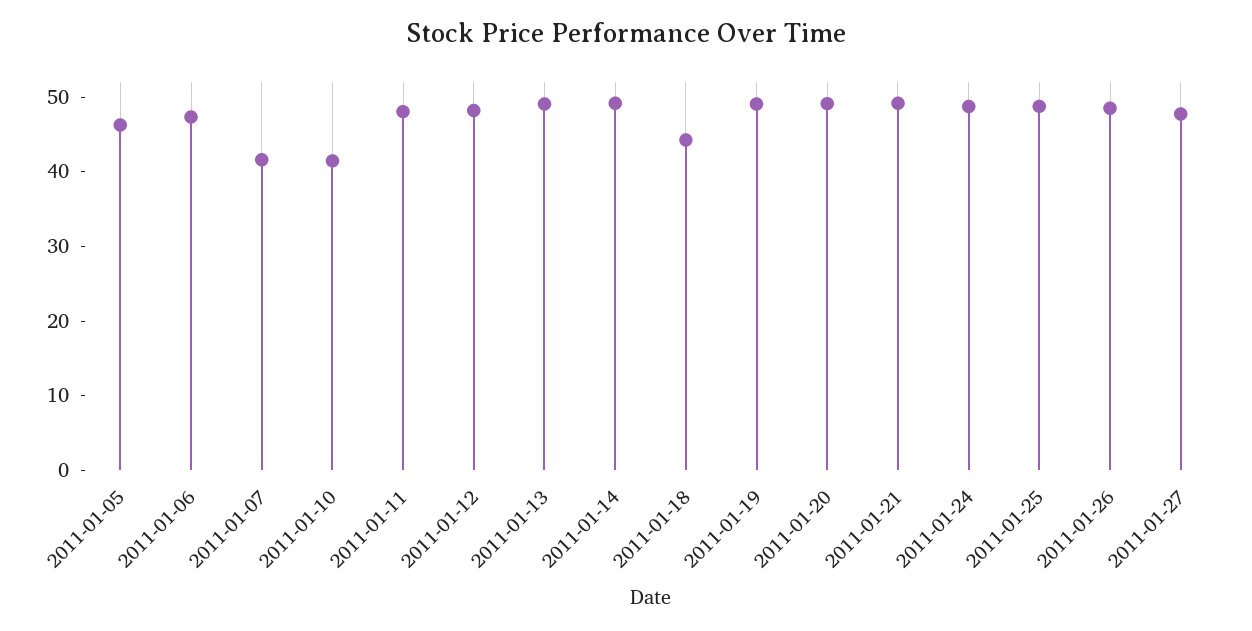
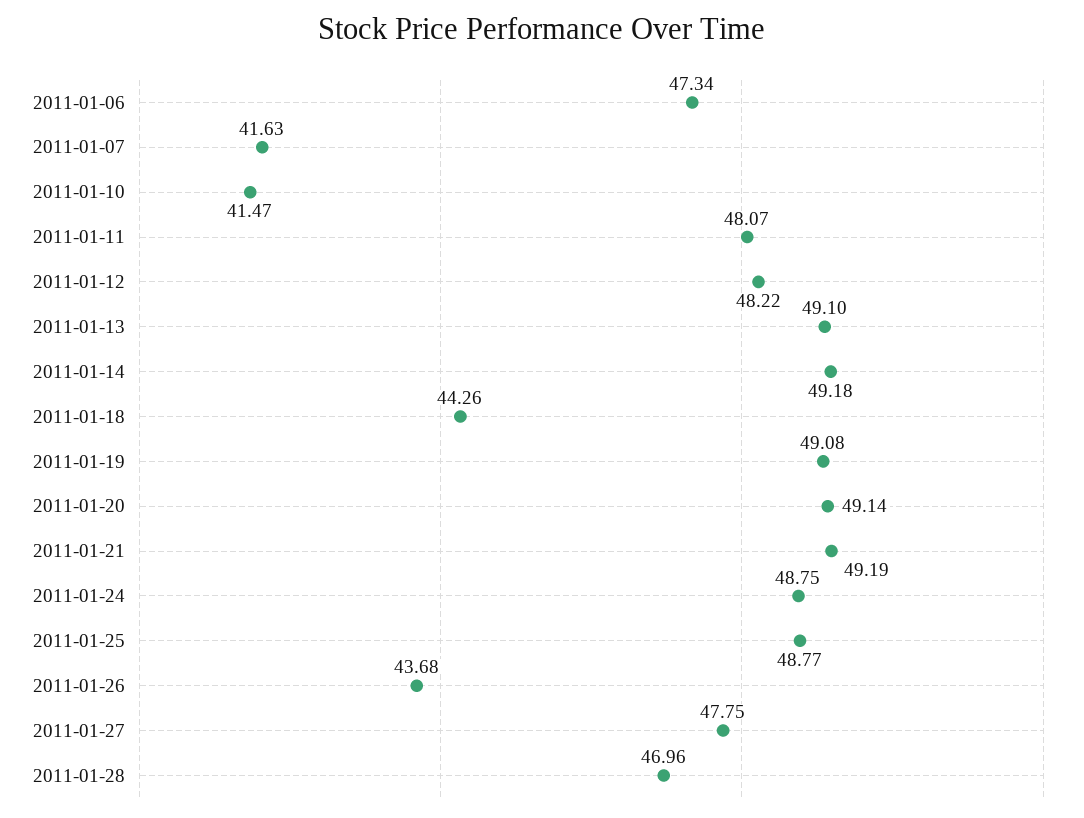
2011-01-05: 46 -> none
2011-01-26: 48 -> 43.68
2011-01-28: none -> 46.96

